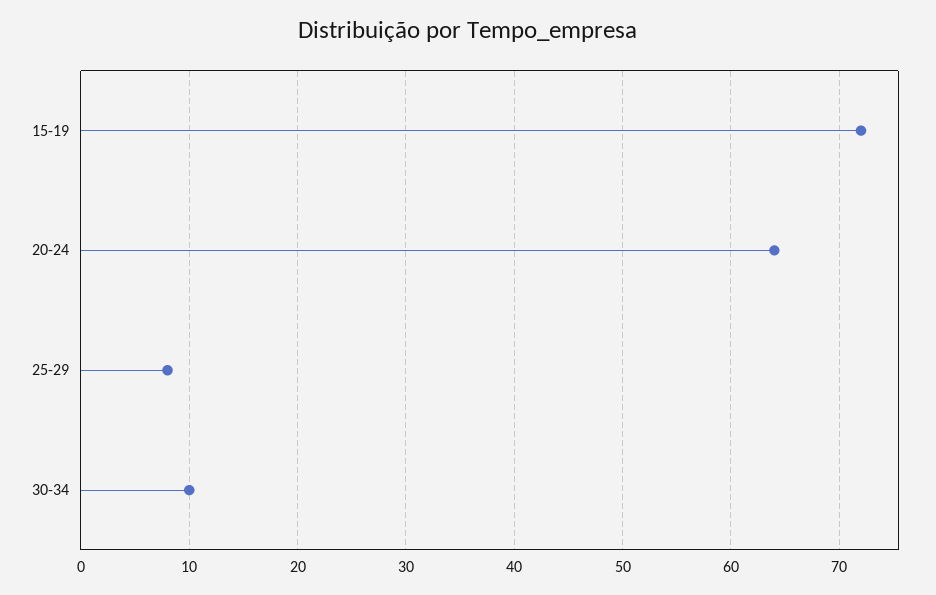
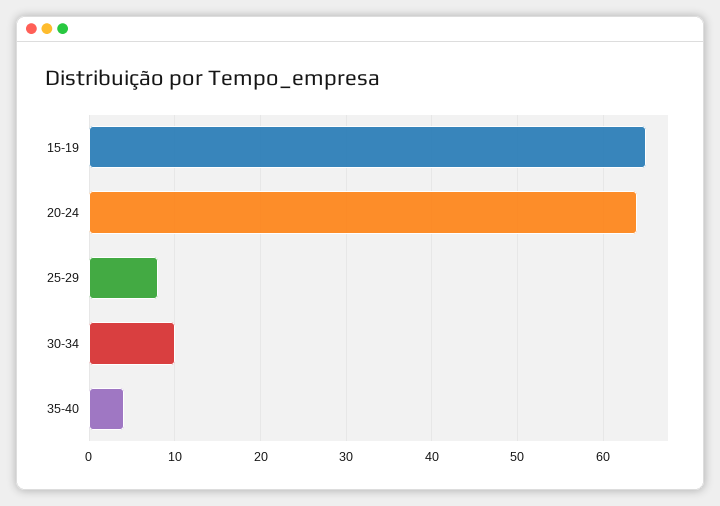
15-19: 72 -> 65
35-40: none -> 4

